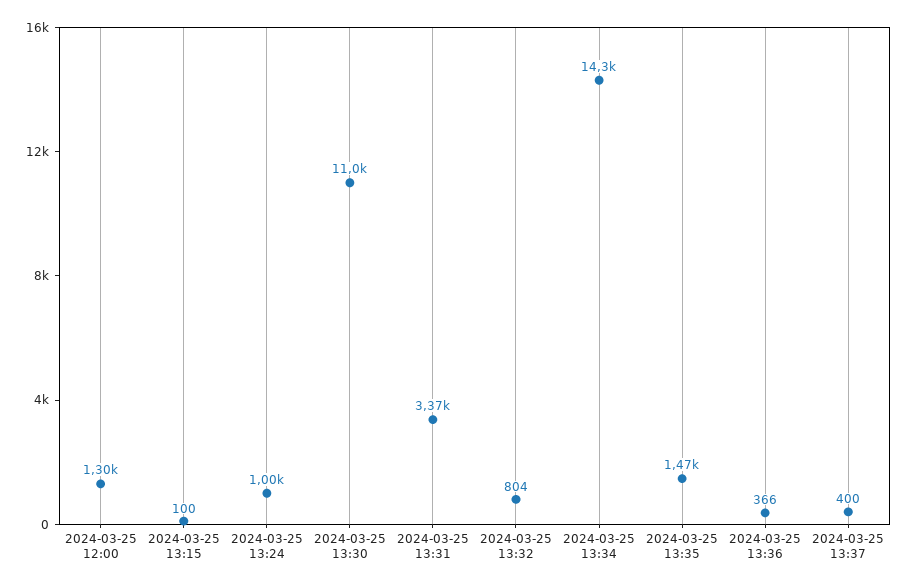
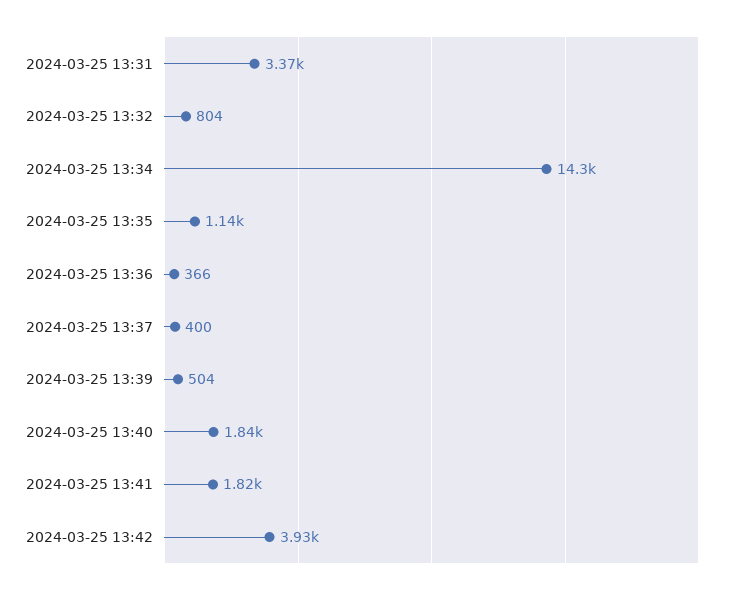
2024-03-25 12:00: 1300 -> none
2024-03-25 13:15: 100 -> none
2024-03-25 13:24: 1000 -> none
2024-03-25 13:30: 11000 -> none
2024-03-25 13:35: 1470 -> 1140
2024-03-25 13:39: none -> 504
2024-03-25 13:40: none -> 1840
2024-03-25 13:41: none -> 1820
2024-03-25 13:42: none -> 3930

